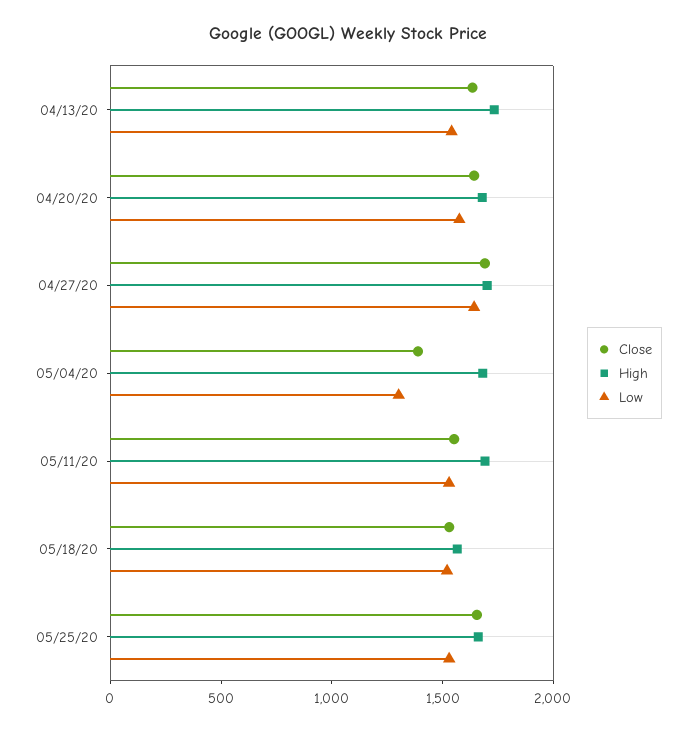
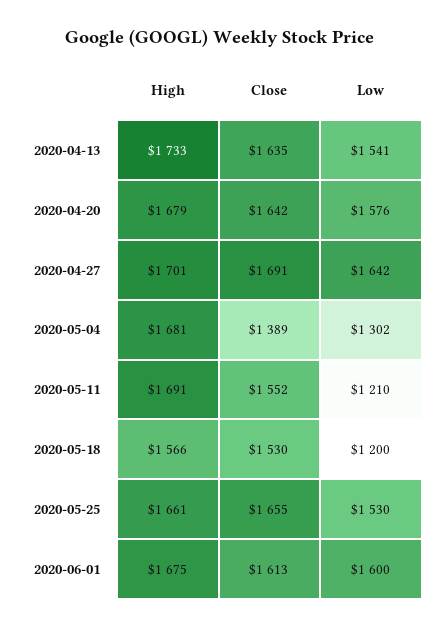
Low, 05/11/20: 1500 -> 1210
Low, 05/18/20: 1500 -> 1200
High, 2020-06-01: none -> 1675
Close, 2020-06-01: none -> 1613
Low, 2020-06-01: none -> 1600

